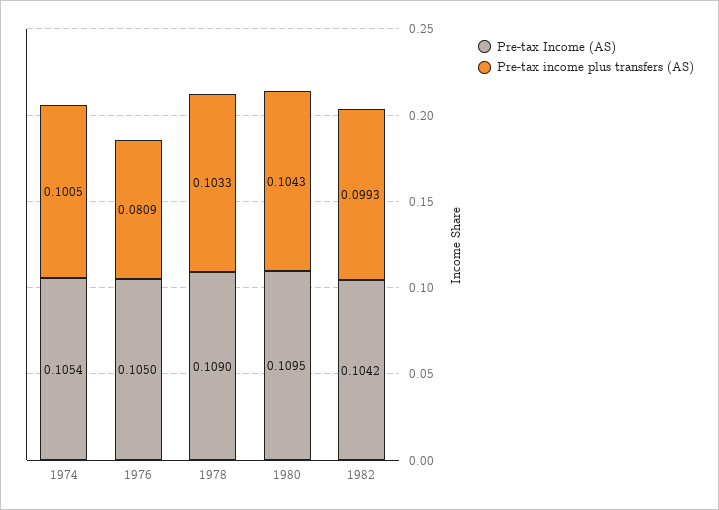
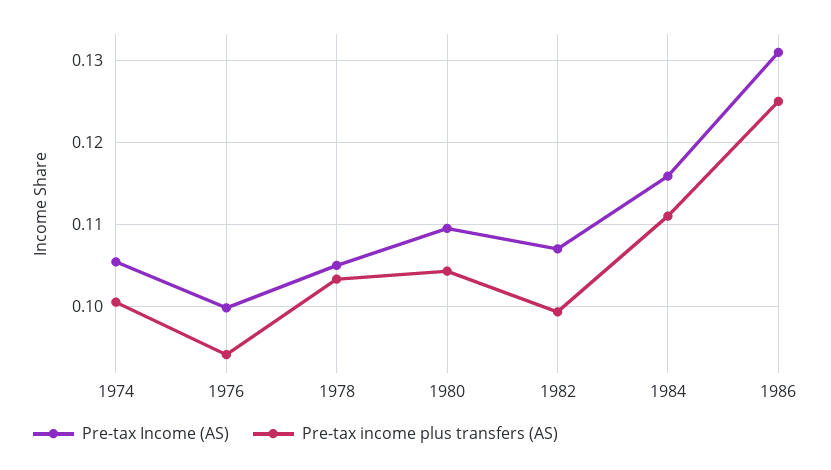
Pre-tax Income (AS), 1976: 0.105 -> 0.1
Pre-tax income plus transfers (AS), 1976: 0.0809 -> 0.094
Pre-tax Income (AS), 1978: 0.109 -> 0.105
Pre-tax Income (AS), 1982: 0.1042 -> 0.107
Pre-tax Income (AS), 1984: none -> 0.116
Pre-tax income plus transfers (AS), 1984: none -> 0.111
Pre-tax Income (AS), 1986: none -> 0.131
Pre-tax income plus transfers (AS), 1986: none -> 0.125

